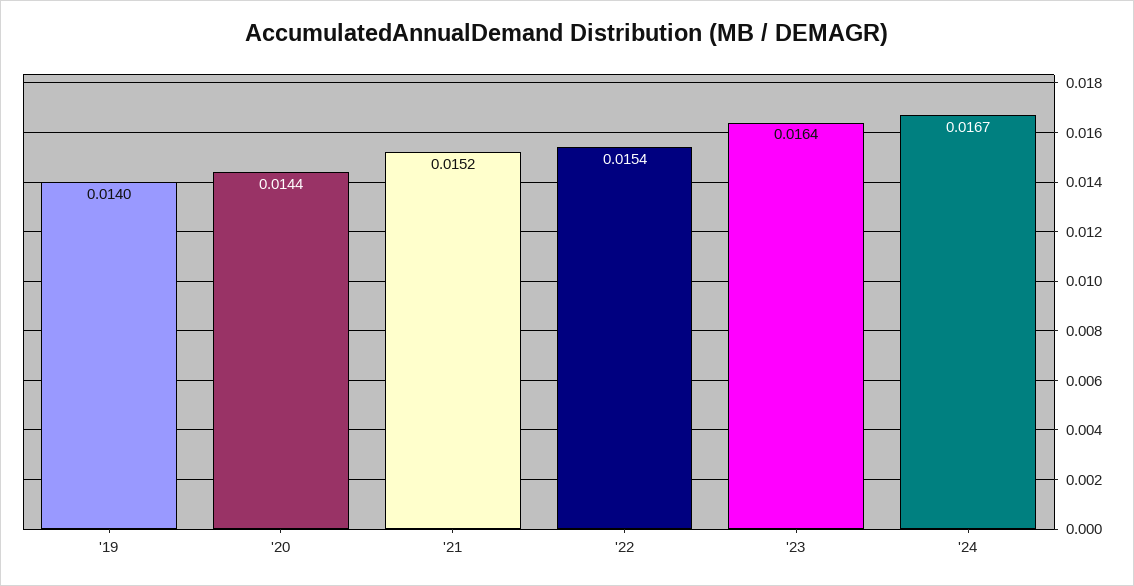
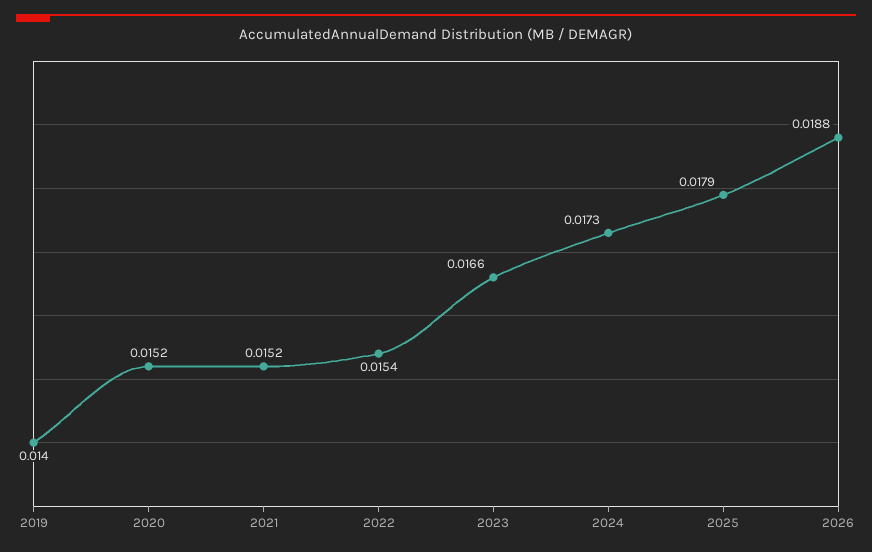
'20: 0.0144 -> 0.0152
'23: 0.0164 -> 0.0166
'24: 0.0167 -> 0.0173
2025: none -> 0.0179
2026: none -> 0.0188

